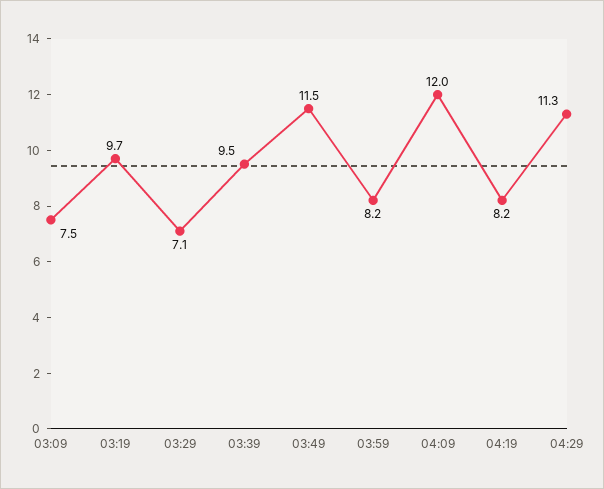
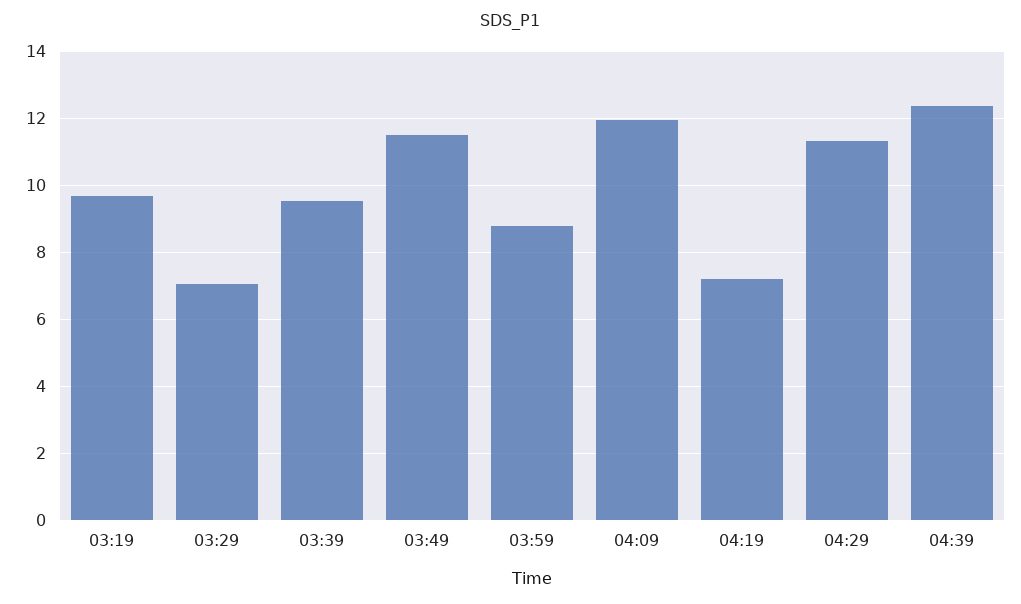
03:09: 7.5 -> none
03:59: 8.2 -> 8.8
04:19: 8.2 -> 7.2
04:39: none -> 12.4

